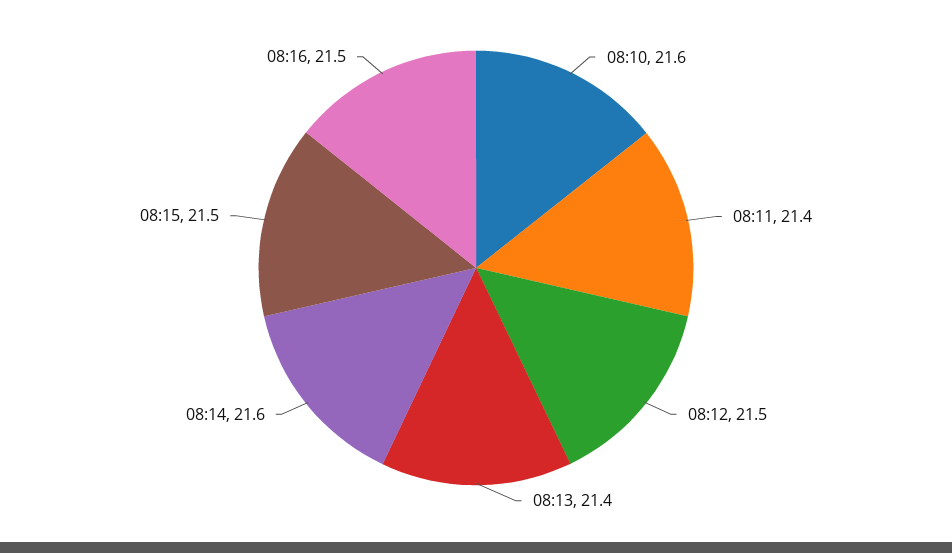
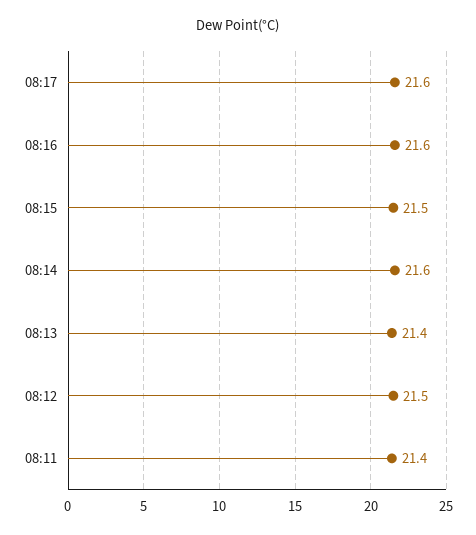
08:10: 21.6 -> none
08:16: 21.5 -> 21.6
08:17: none -> 21.6

